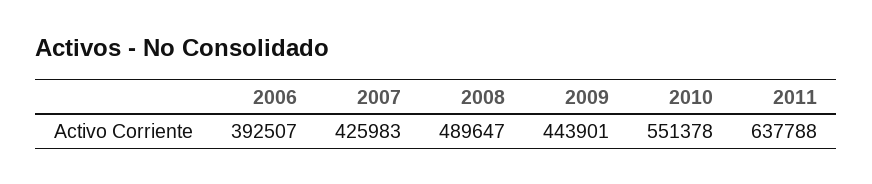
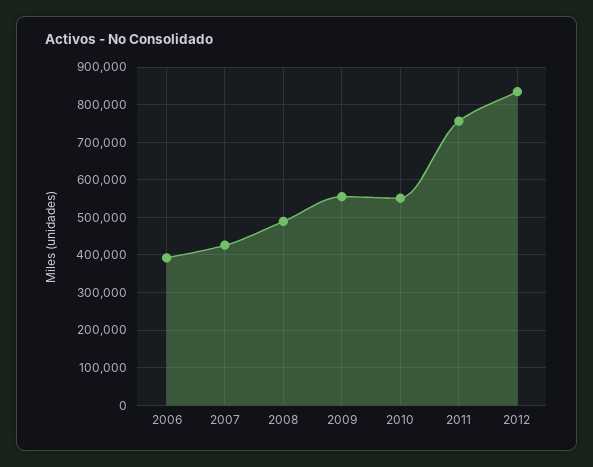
2009: 443901 -> 560000
2011: 637788 -> 760000
2012: none -> 840000

